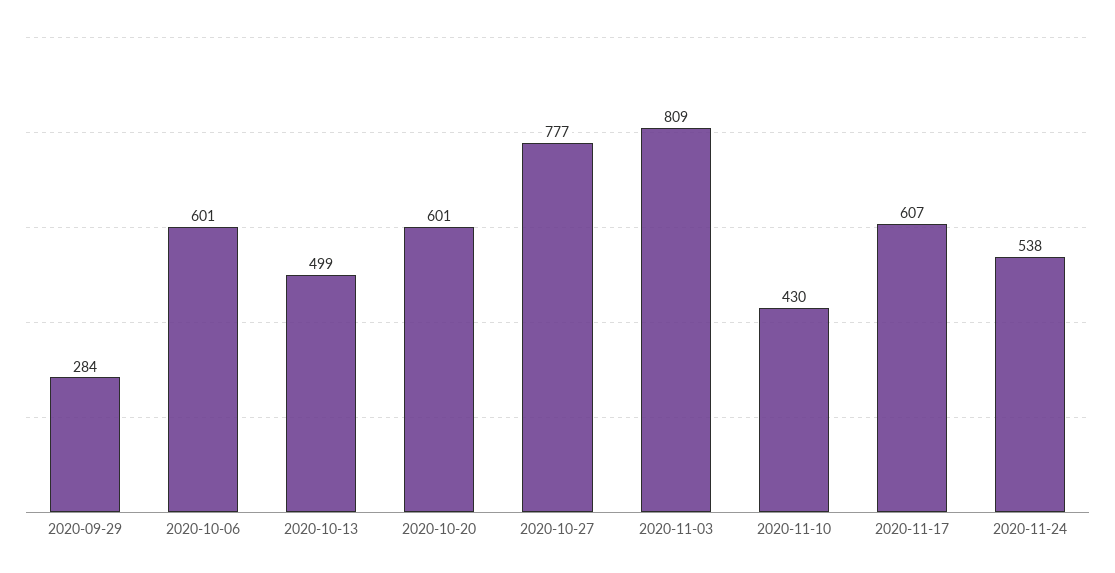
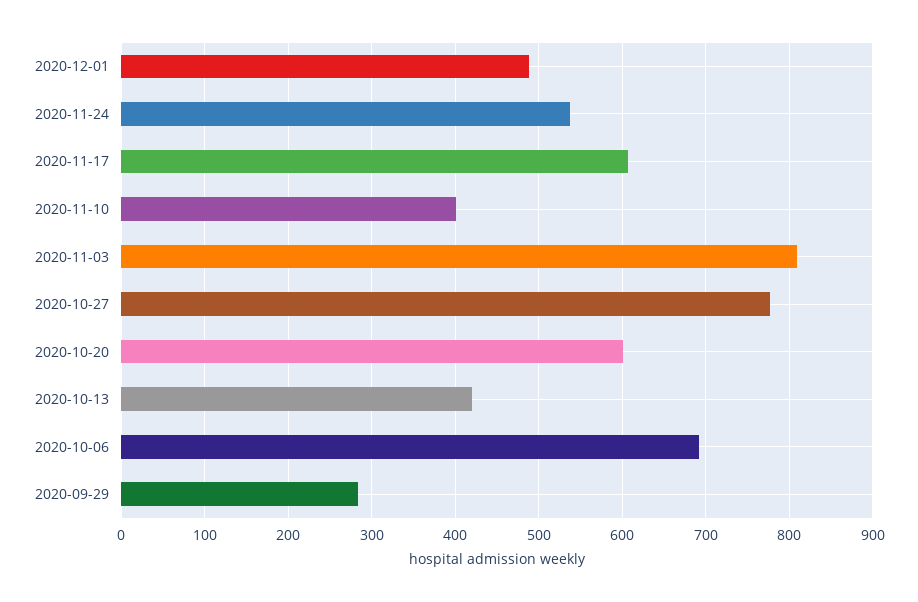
2020-10-06: 601 -> 690
2020-10-13: 499 -> 420
2020-11-10: 430 -> 400
2020-12-01: none -> 490

